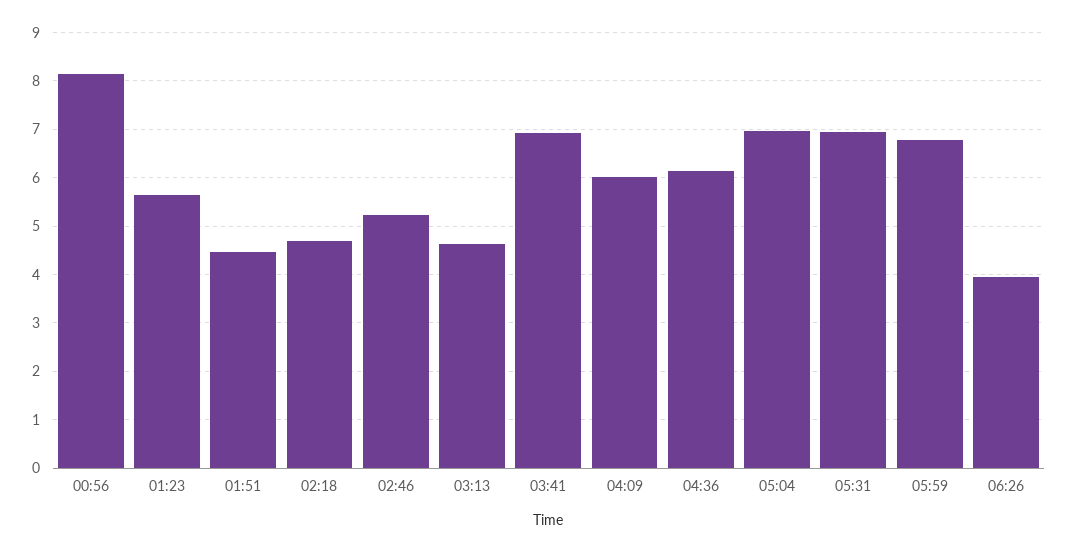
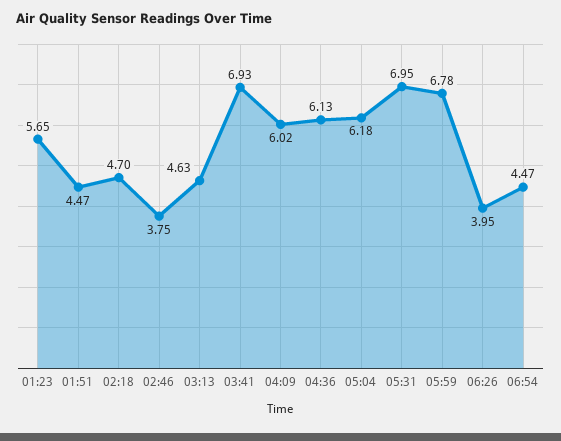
00:56: 8.2 -> none
02:46: 5.2 -> 3.75
05:04: 7 -> 6.18
06:54: none -> 4.47

